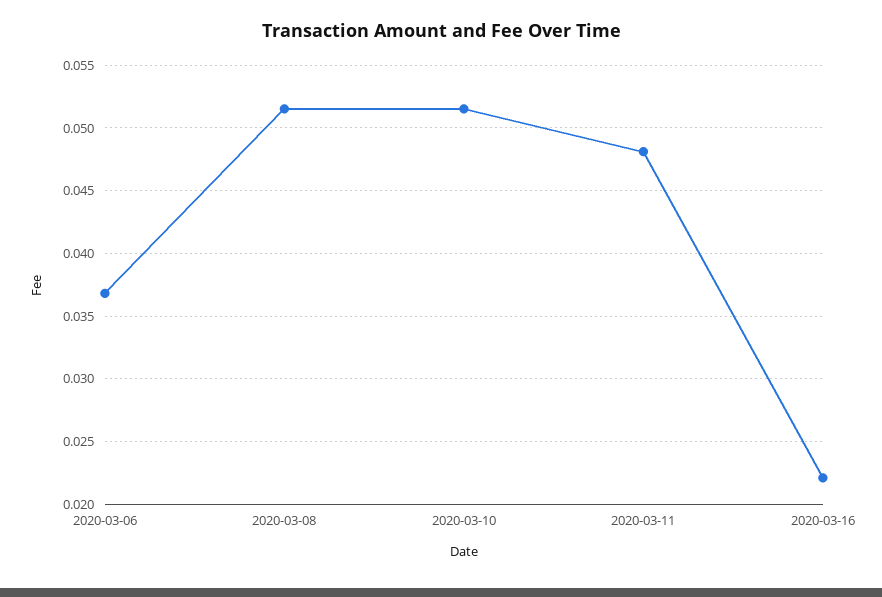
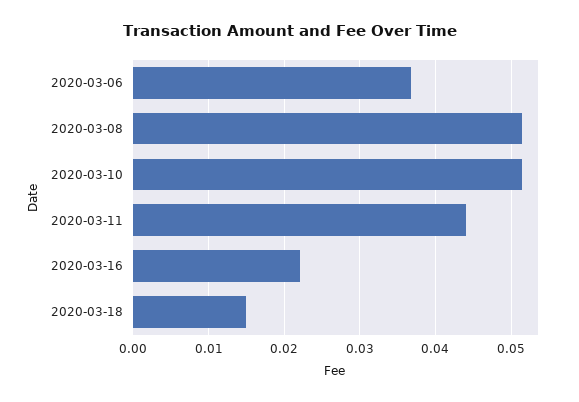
2020-03-11: 0.048 -> 0.044
2020-03-18: none -> 0.015

